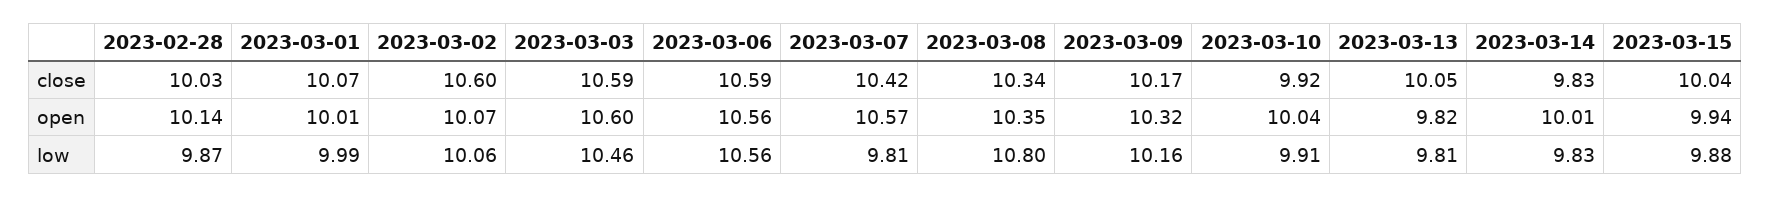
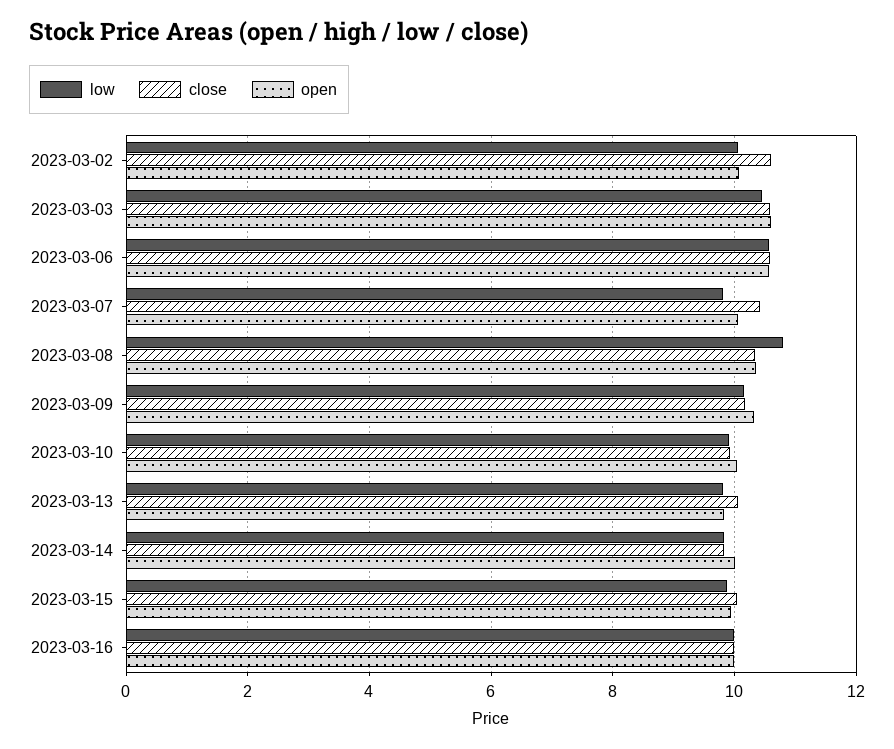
close, 2023-02-28: 10.03 -> none
close, 2023-03-01: 10.07 -> none
open, 2023-02-28: 10.14 -> none
open, 2023-03-01: 10.01 -> none
open, 2023-03-07: 10.57 -> 10
low, 2023-02-28: 9.87 -> none
low, 2023-03-01: 9.99 -> none
low, 2023-03-16: none -> 10
close, 2023-03-16: none -> 10
open, 2023-03-16: none -> 10

